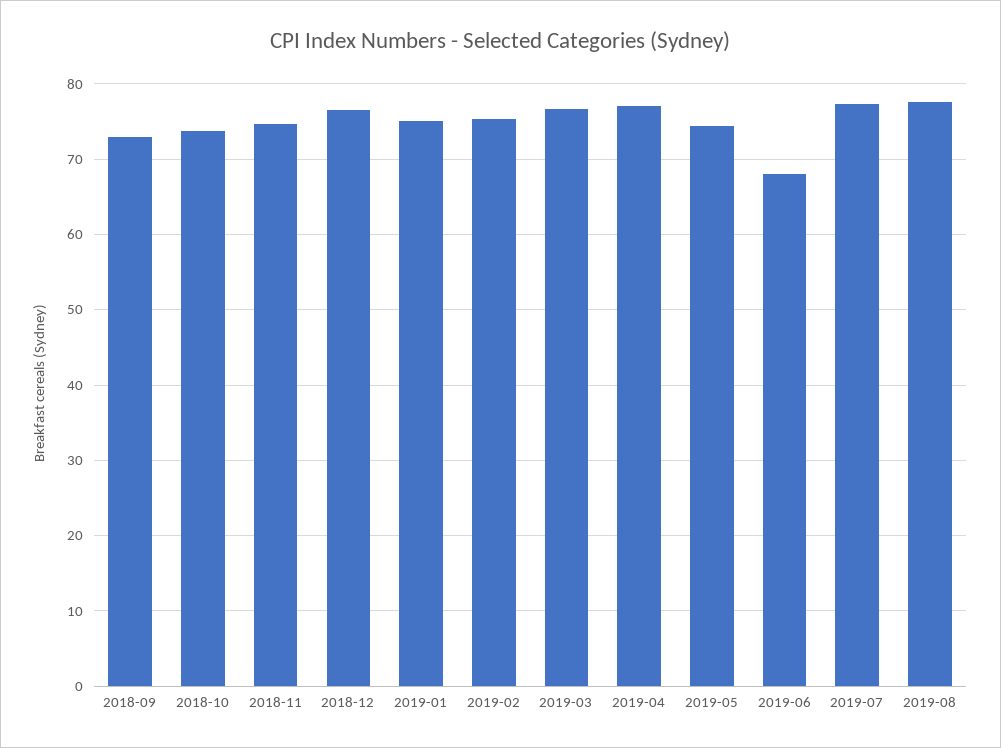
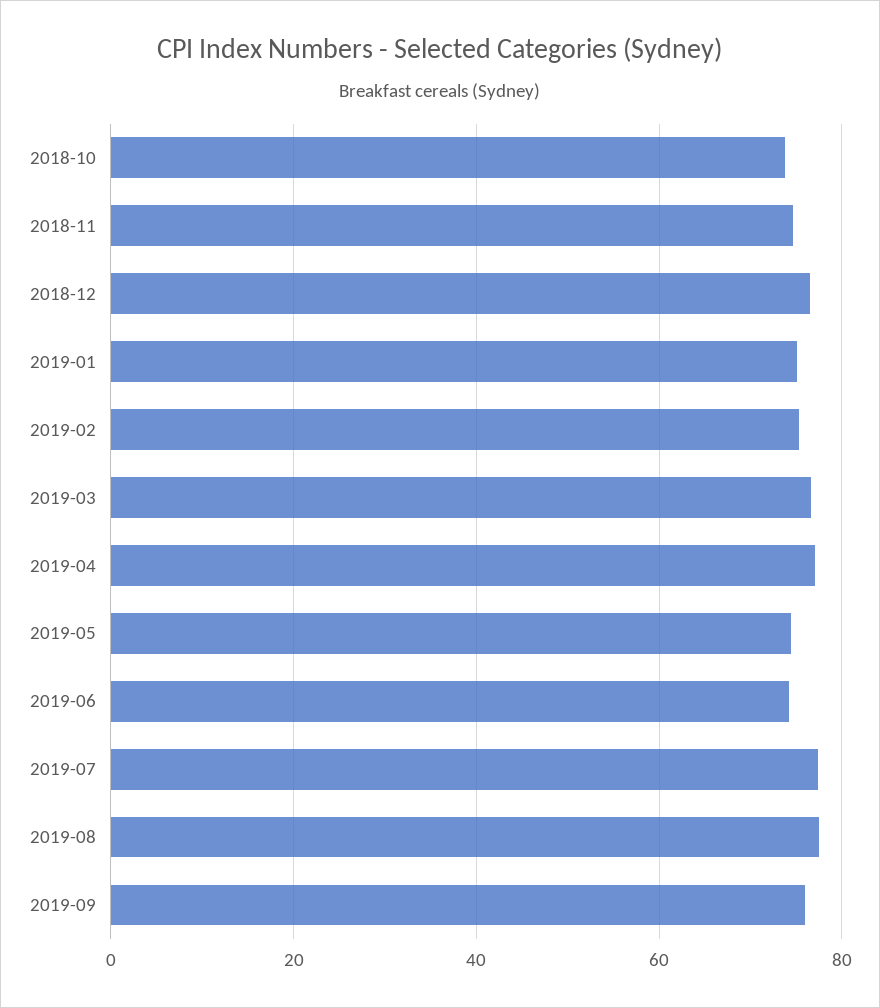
2018-09: 73 -> none
2019-06: 68 -> 74
2019-09: none -> 76

